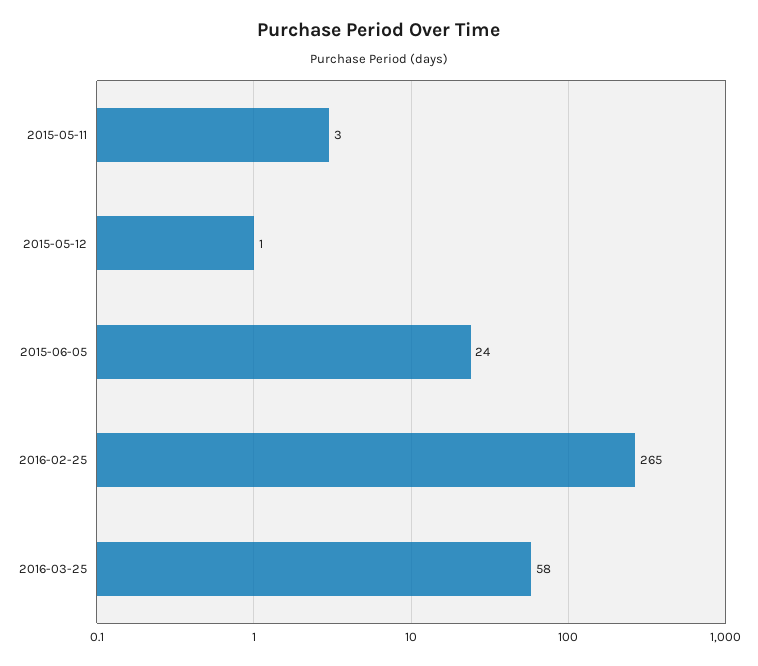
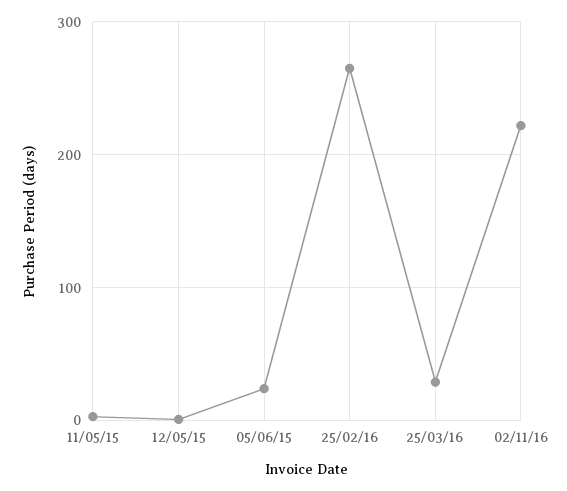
2016-03-25: 58 -> 30
02/11/16: none -> 220

